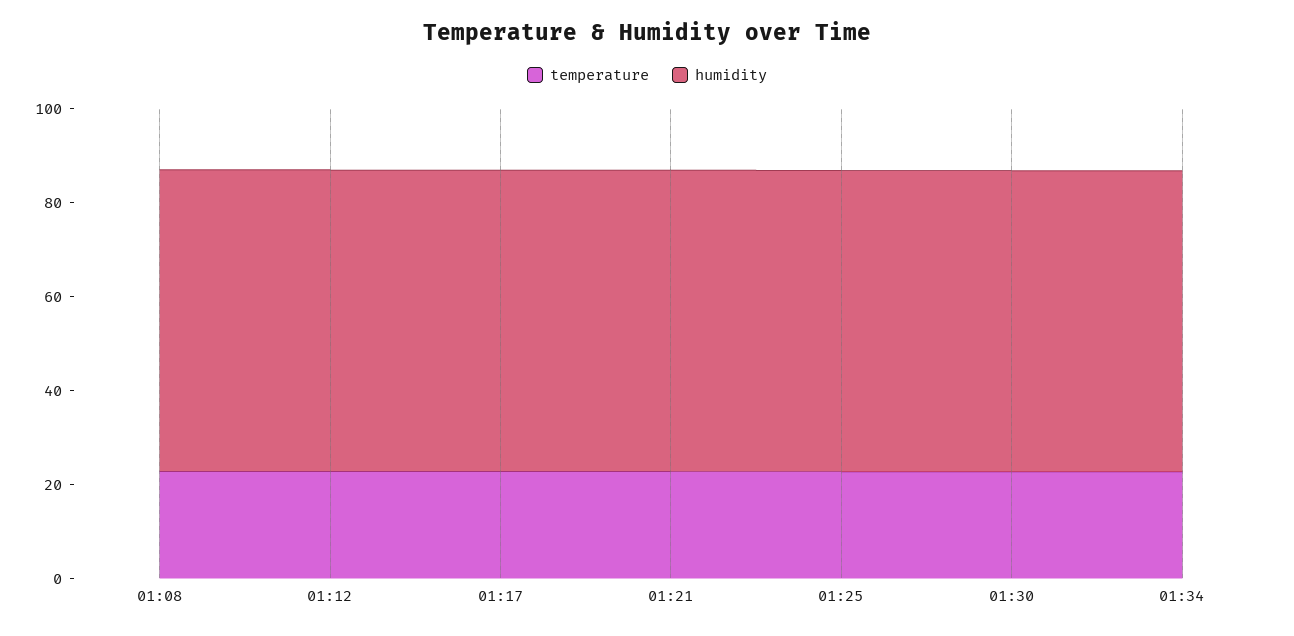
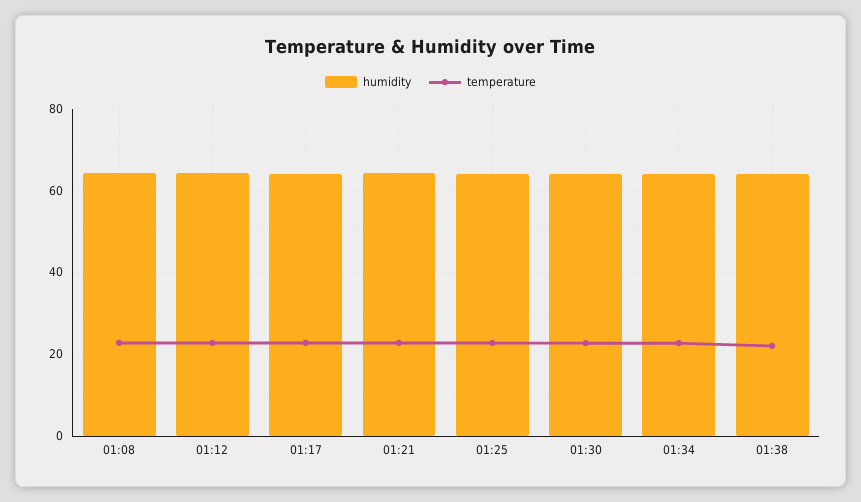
humidity, 01:38: none -> 64
temperature, 01:38: none -> 22

